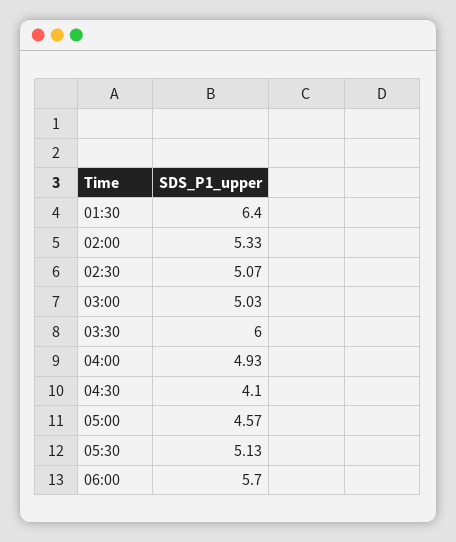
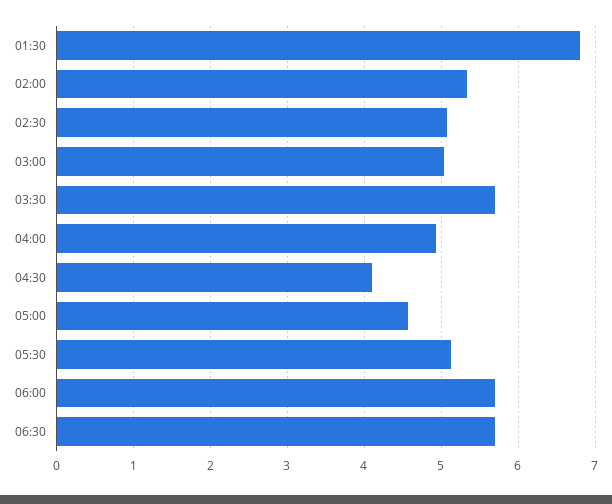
01:30: 6.4 -> 6.8
03:30: 6 -> 5.7
06:30: none -> 5.7

